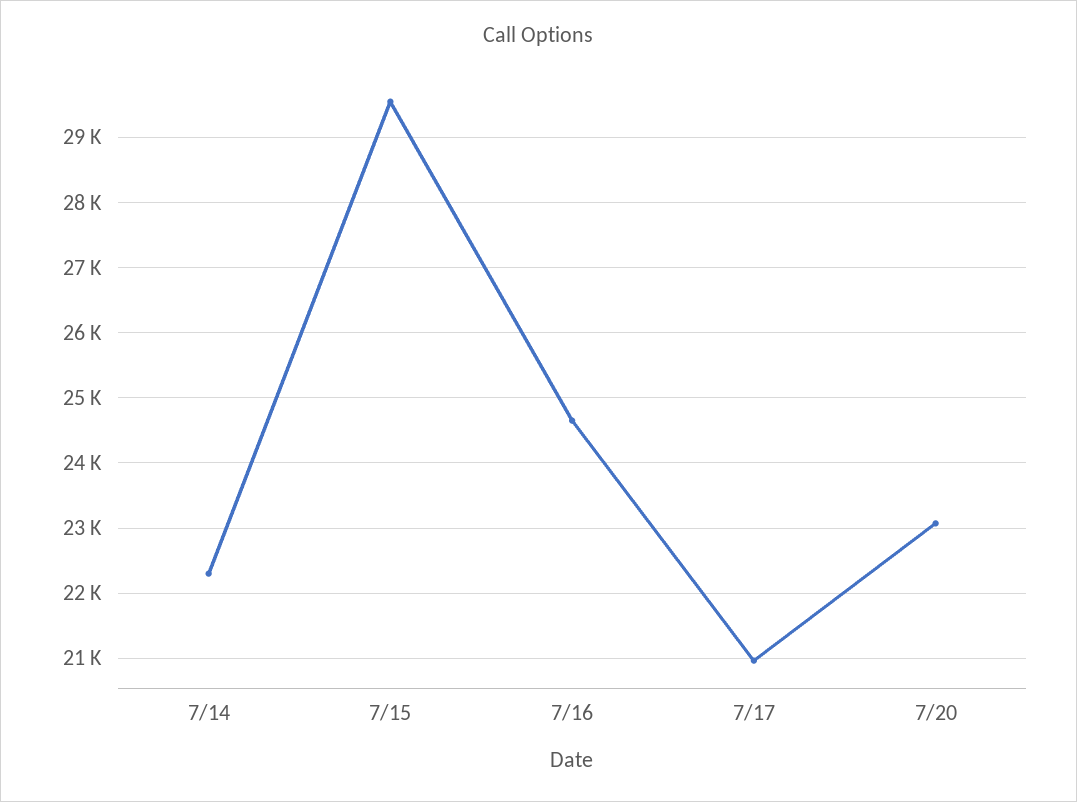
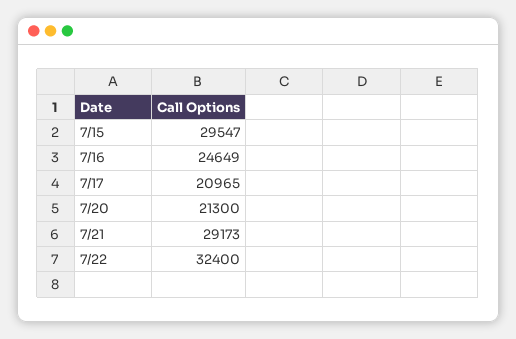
7/14: 22300 -> none
7/20: 23100 -> 21300
7/21: none -> 29173
7/22: none -> 32400

